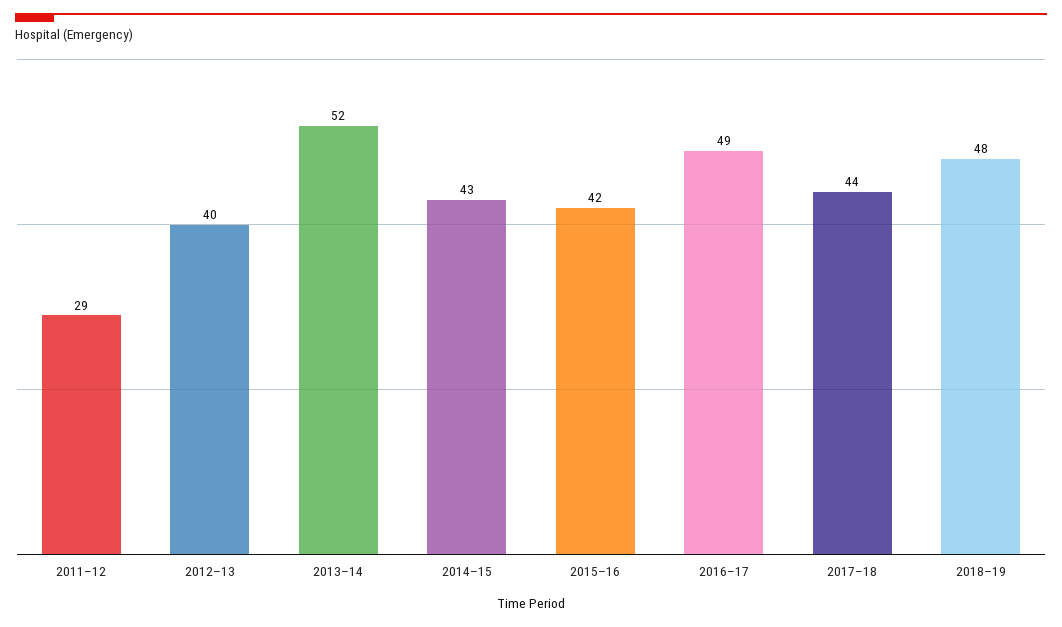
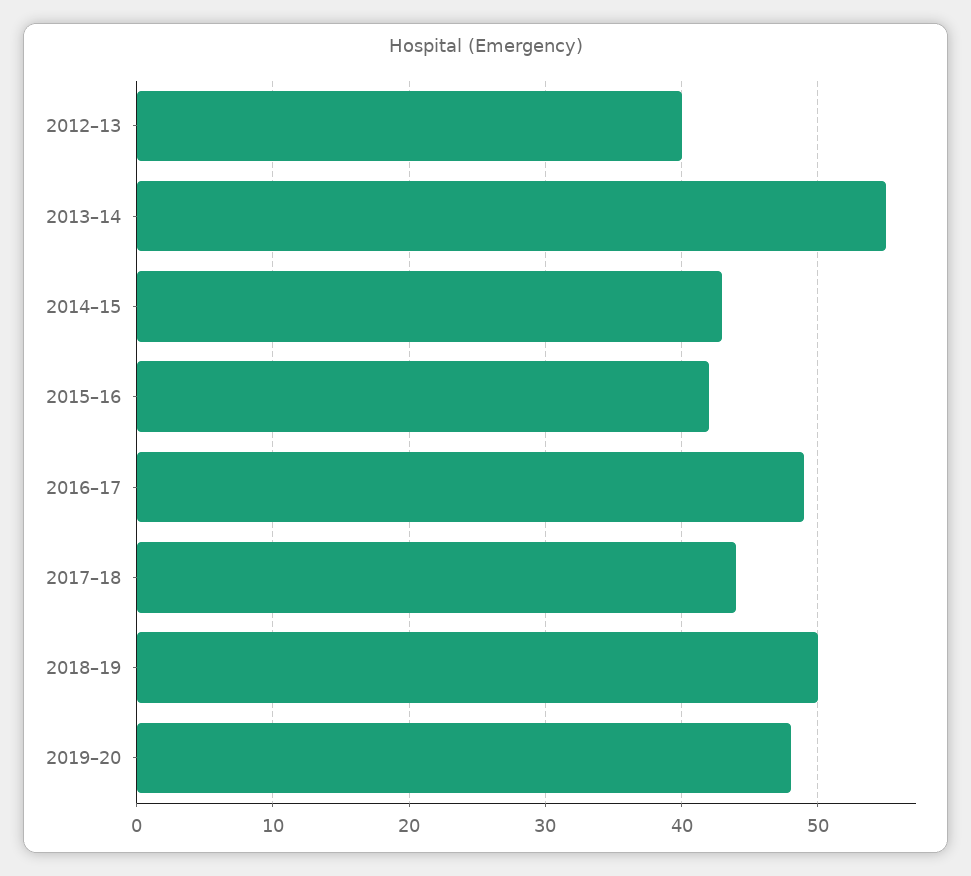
2011–12: 29 -> none
2013–14: 52 -> 55
2018–19: 48 -> 50
2019–20: none -> 48

